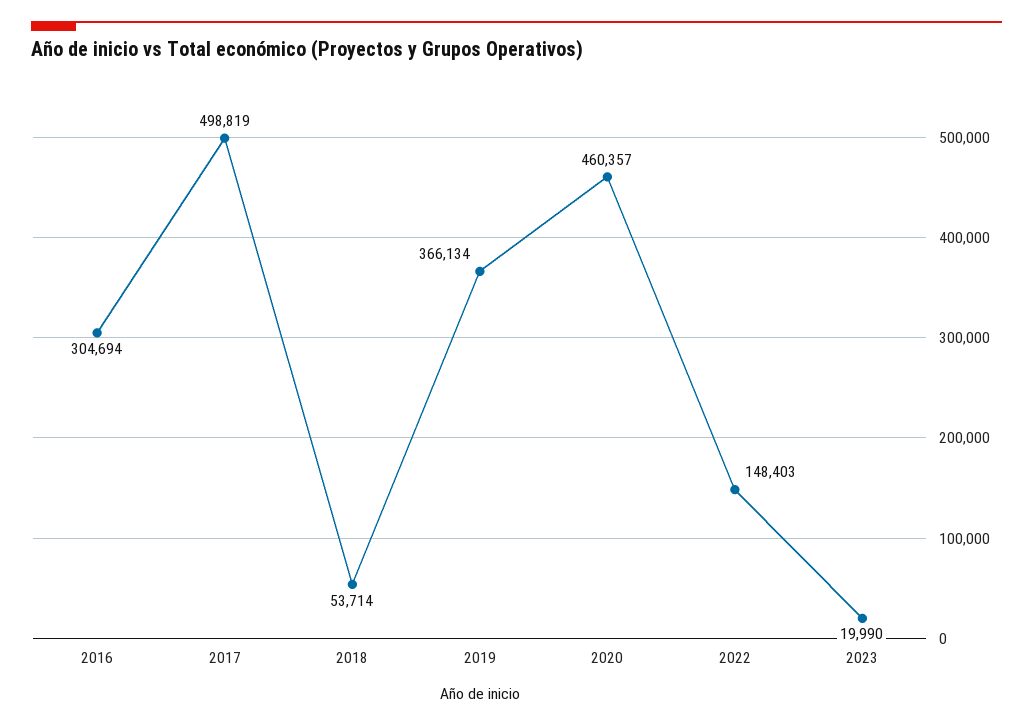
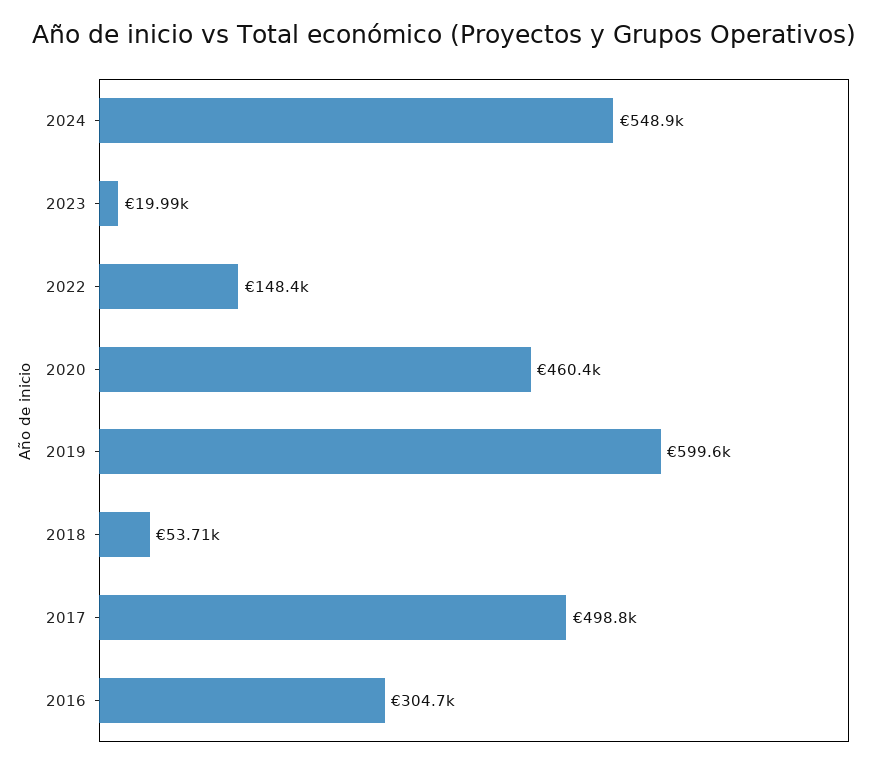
2019: 366134 -> 599600
2024: none -> 548900

